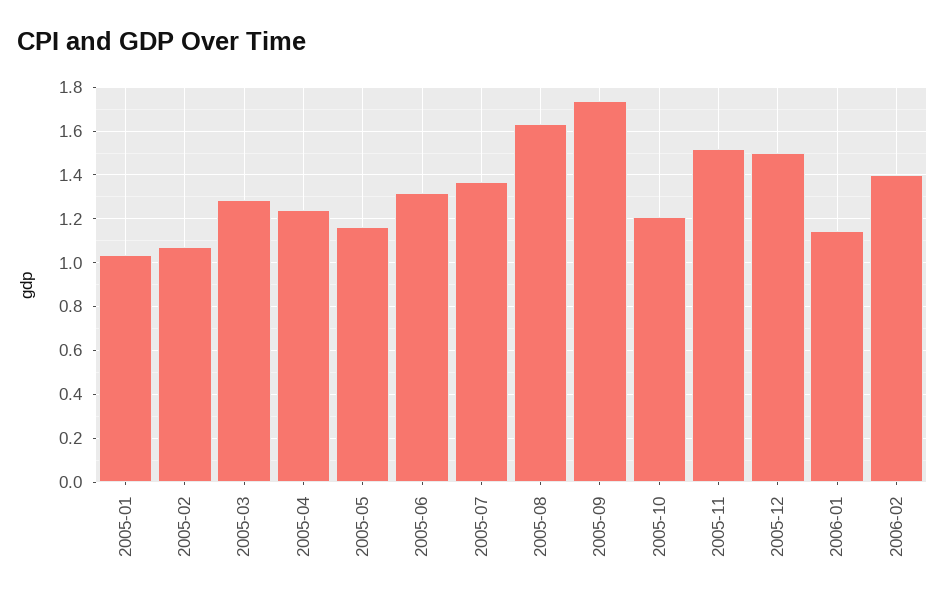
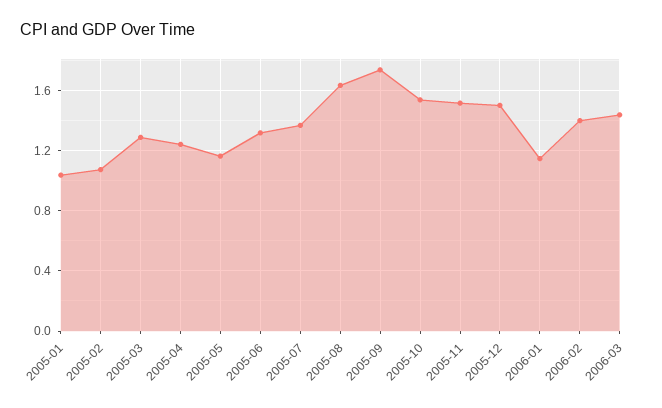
2005-10: 1.2 -> 1.55
2006-03: none -> 1.45

